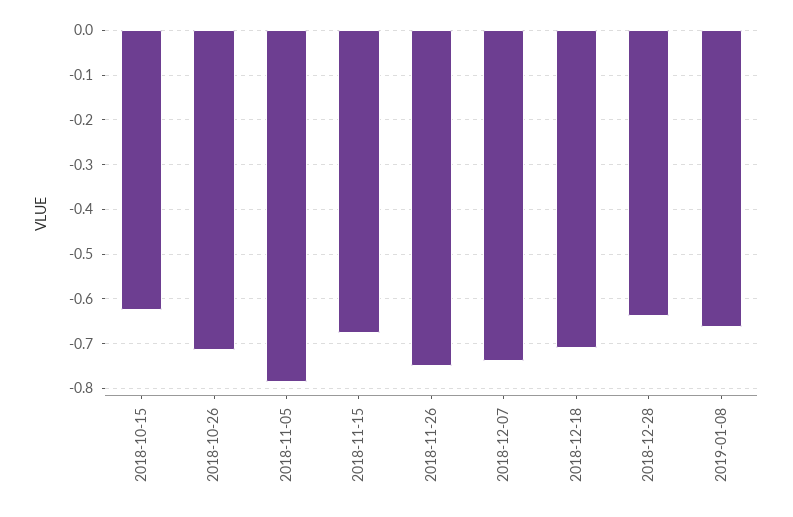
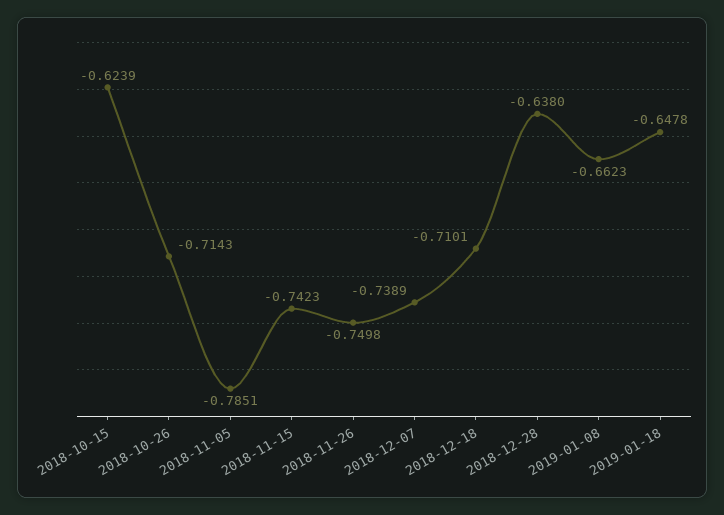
2018-11-15: -0.68 -> -0.7423
2019-01-18: none -> -0.6478

